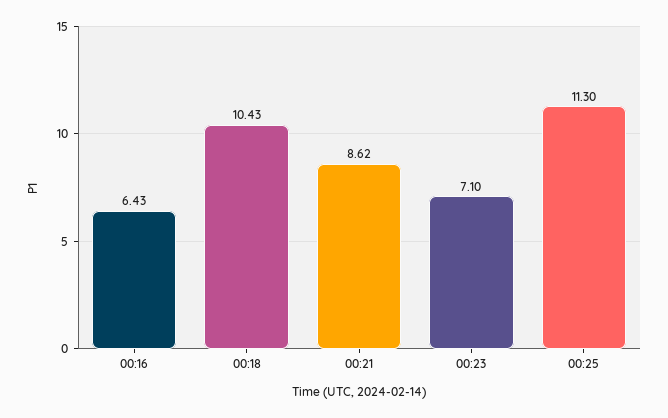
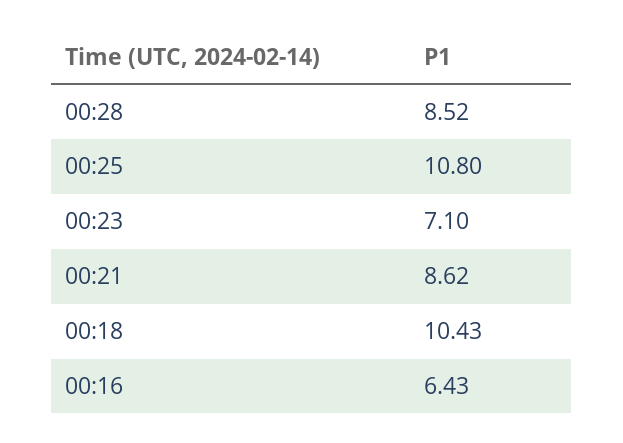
00:25: 11.3 -> 10.8
00:28: none -> 8.52

